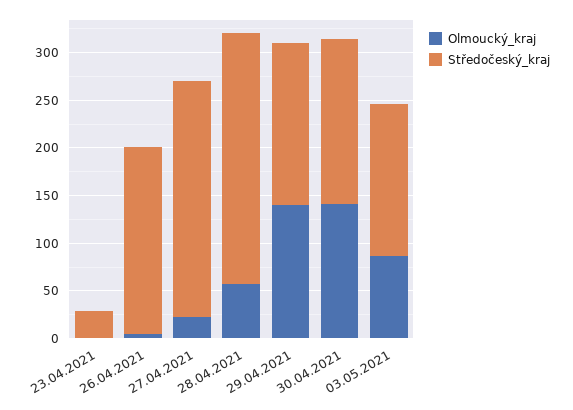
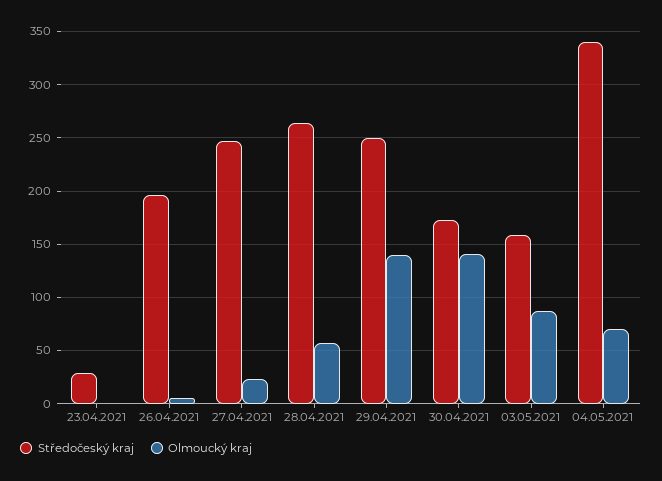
Středočeský_kraj, 29.04.2021: 170 -> 250
Středočeský_kraj, 04.05.2021: none -> 340
Olmoucký_kraj, 04.05.2021: none -> 70

